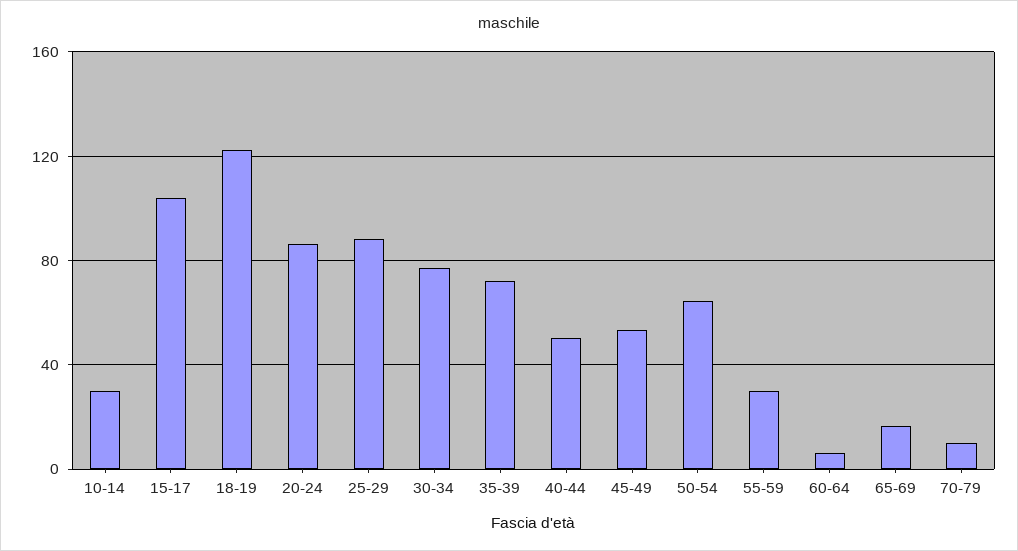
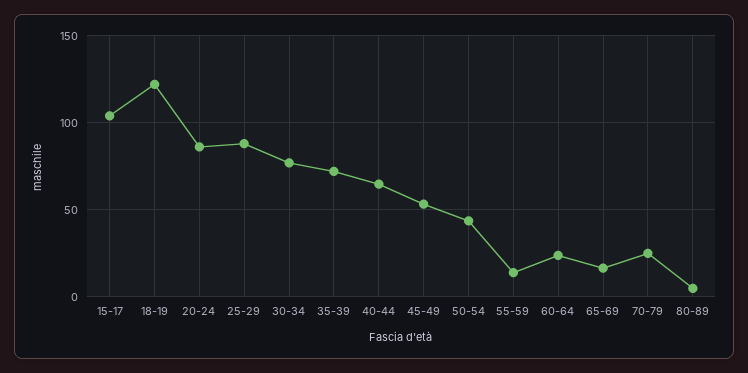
10-14: 30 -> none
40-44: 50 -> 65
50-54: 65 -> 45
55-59: 30 -> 15
60-64: 5 -> 25
70-79: 10 -> 25
80-89: none -> 5

